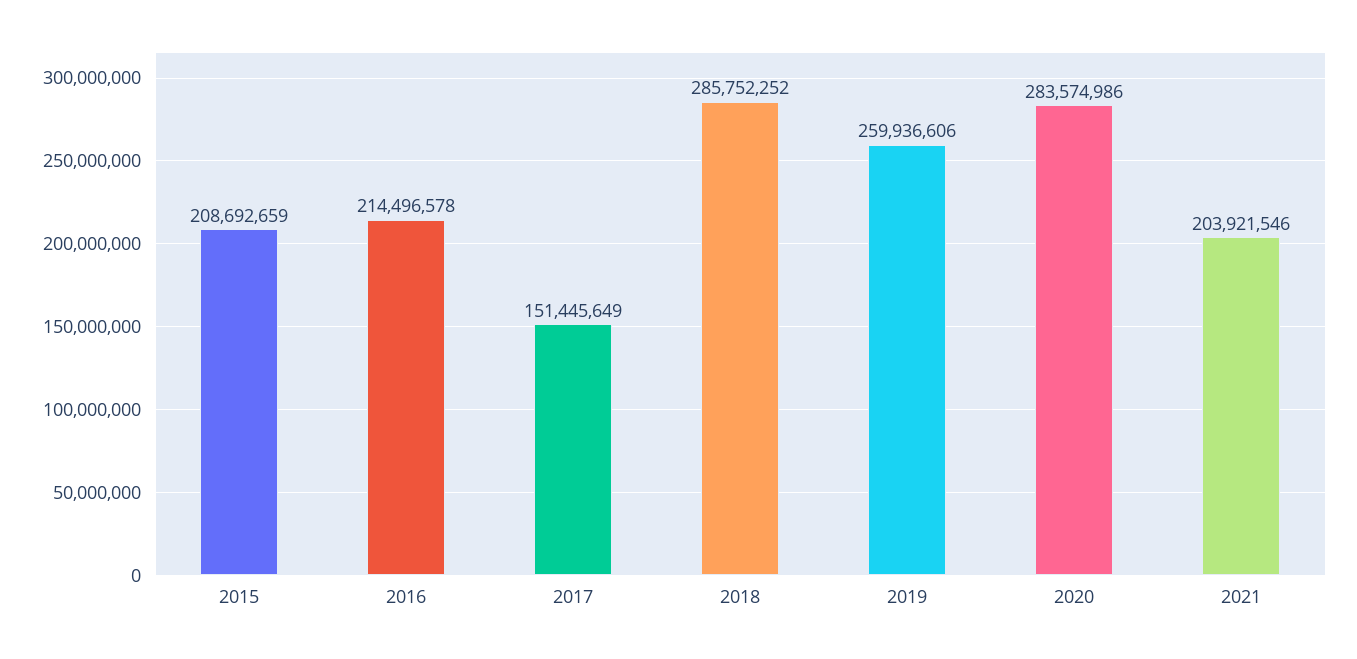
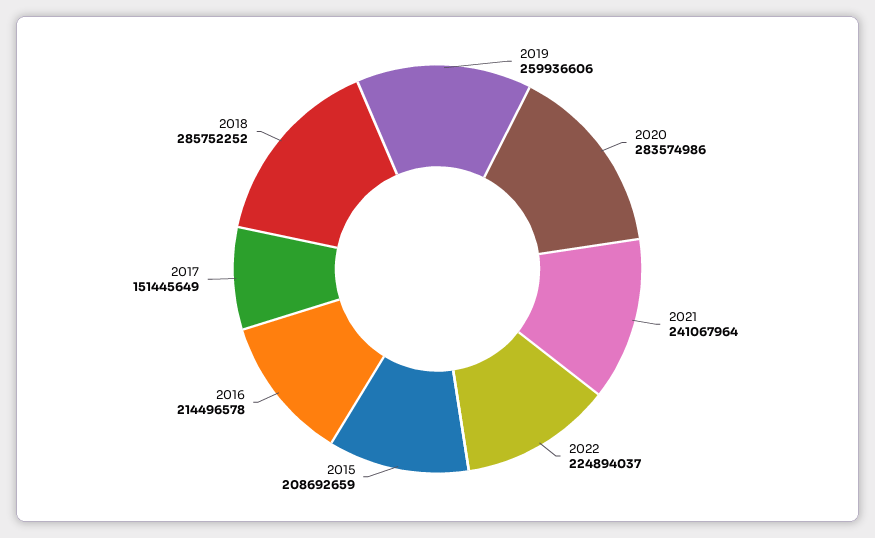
2021: 203921546 -> 241067964
2022: none -> 224894037

